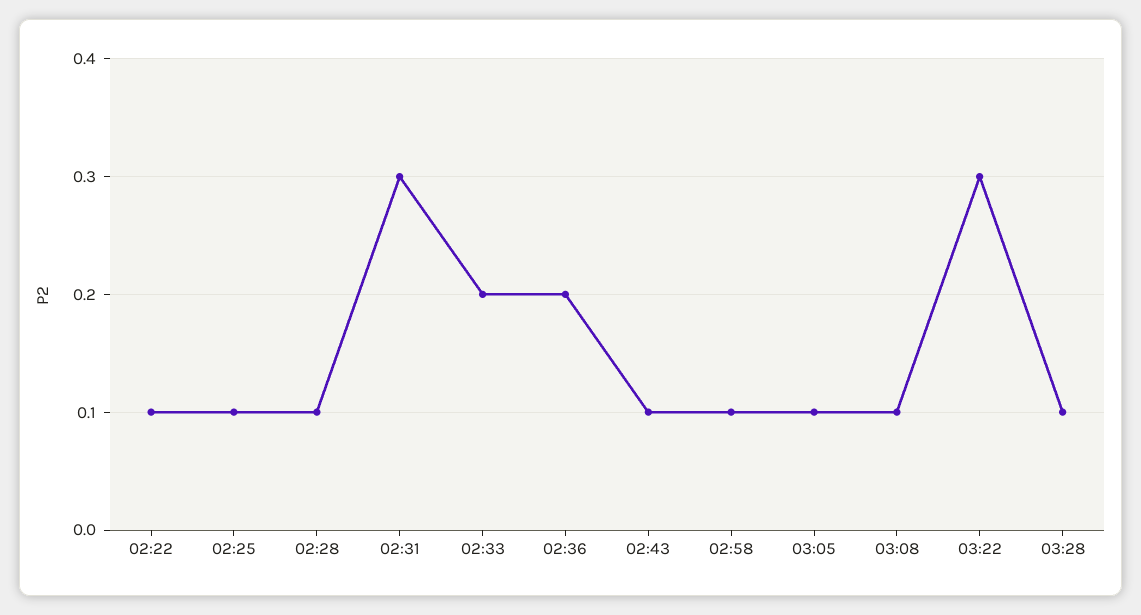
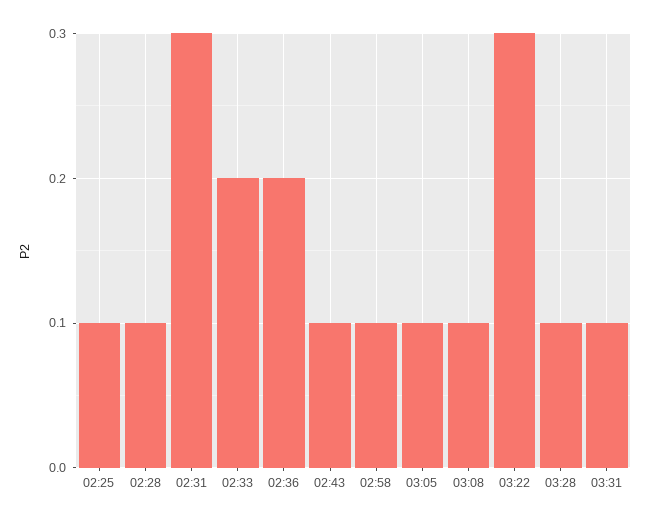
02:22: 0.1 -> none
03:31: none -> 0.1

